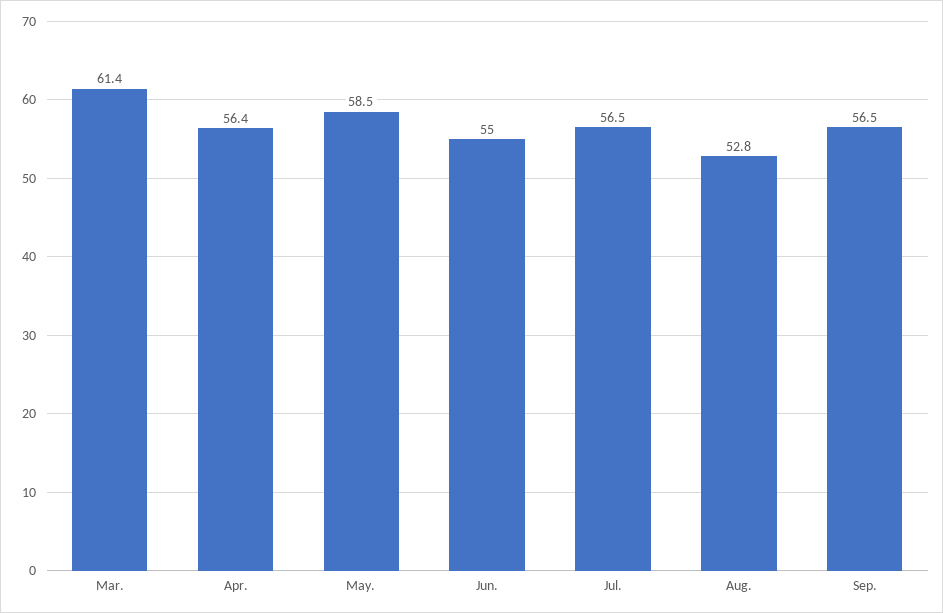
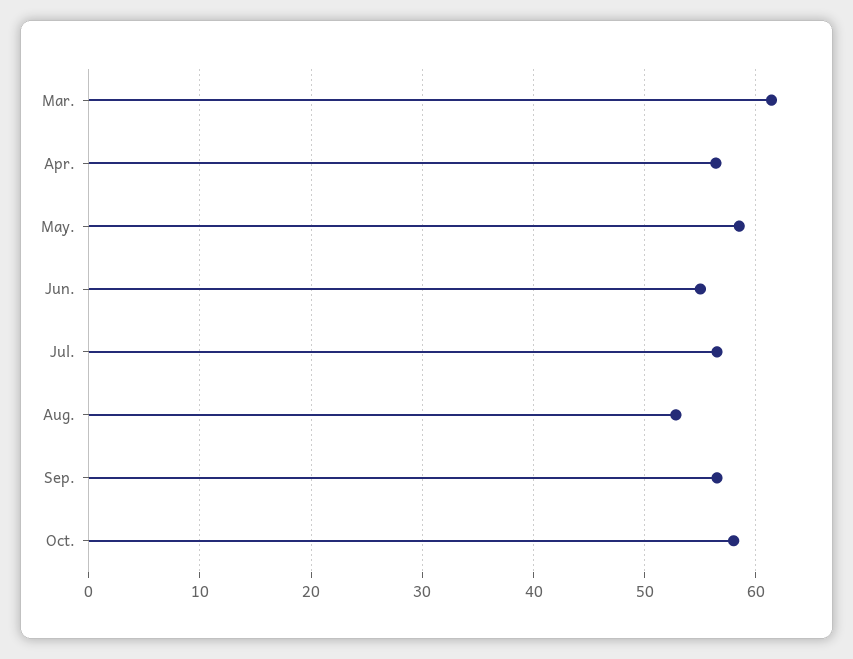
Oct.: none -> 58

